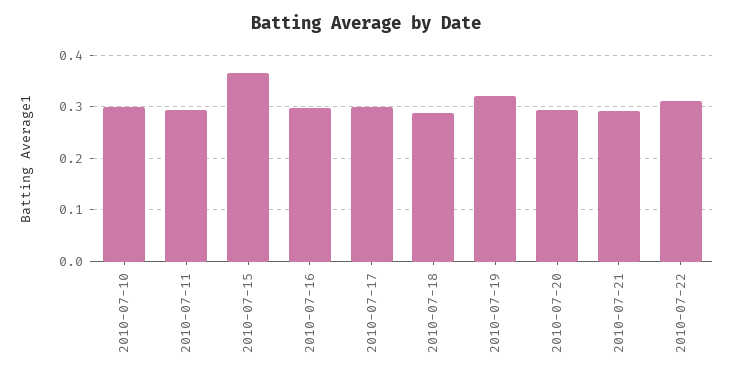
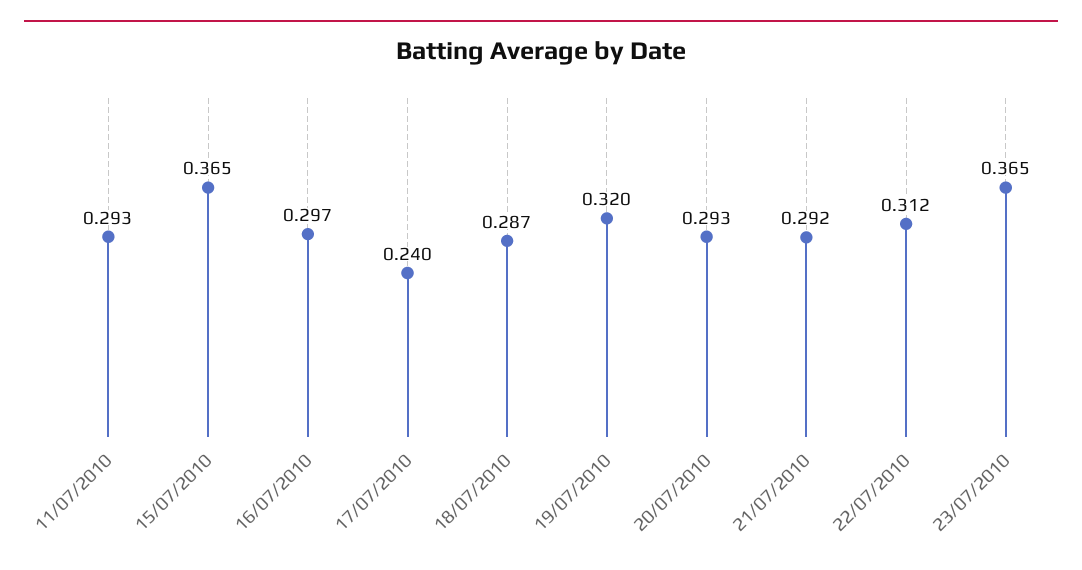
2010-07-10: 0.3 -> none
2010-07-17: 0.3 -> 0.24
23/07/2010: none -> 0.365

